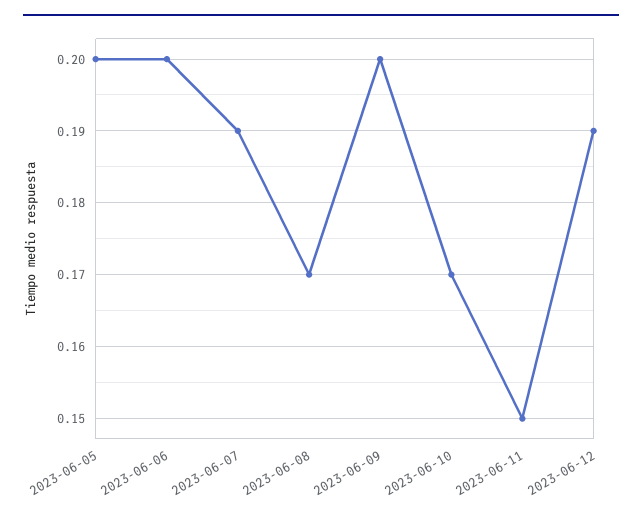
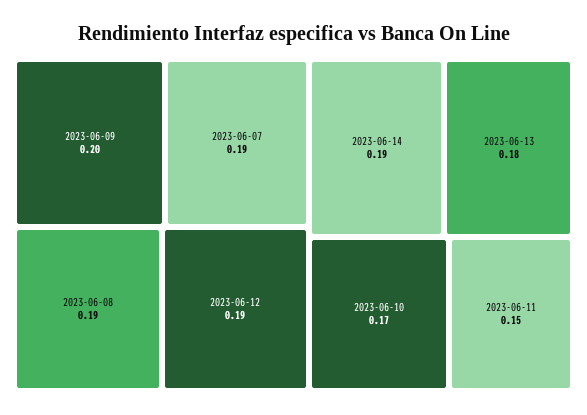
2023-06-05: 0.2 -> none
2023-06-06: 0.2 -> none
2023-06-08: 0.17 -> 0.19
2023-06-14: none -> 0.19
2023-06-13: none -> 0.18

